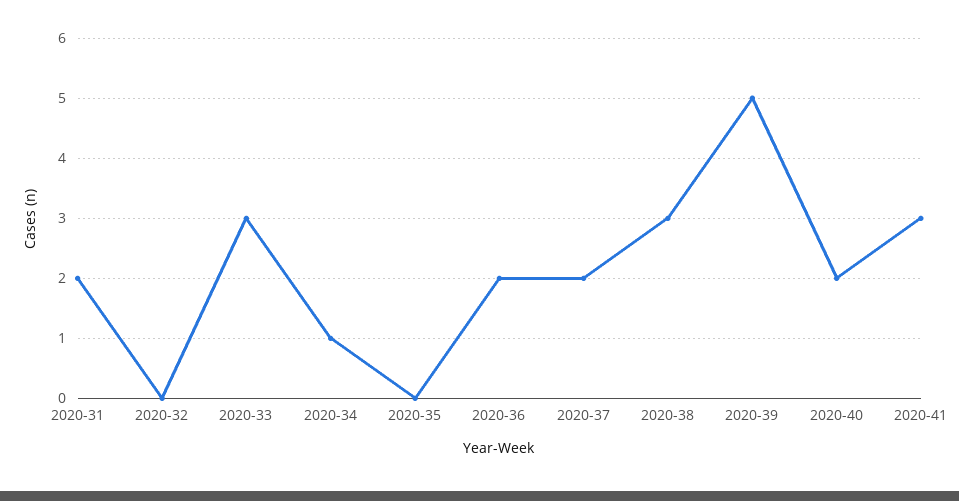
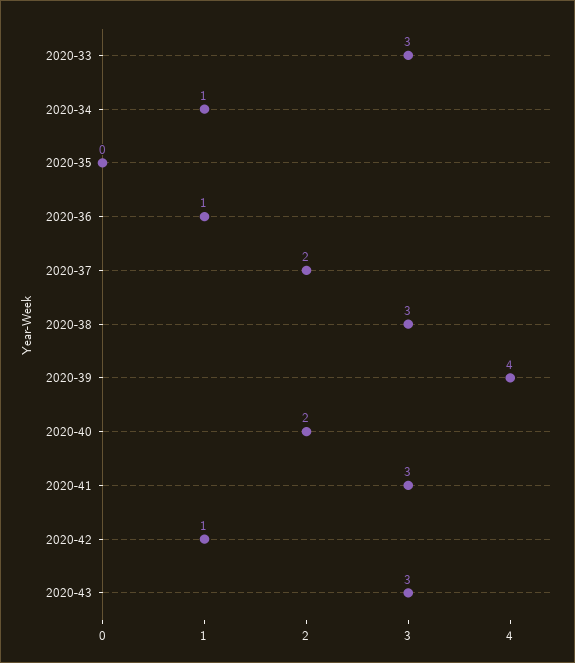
2020-31: 2 -> none
2020-32: 0 -> none
2020-36: 2 -> 1
2020-39: 5 -> 4
2020-42: none -> 1
2020-43: none -> 3

